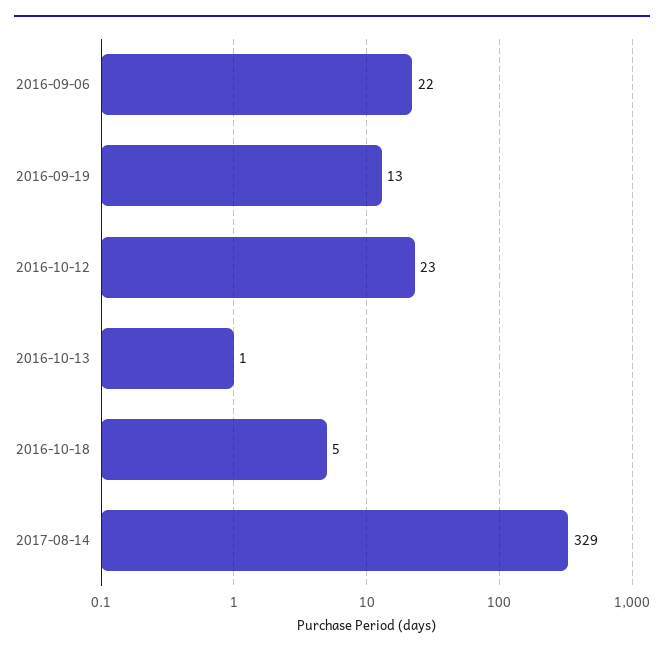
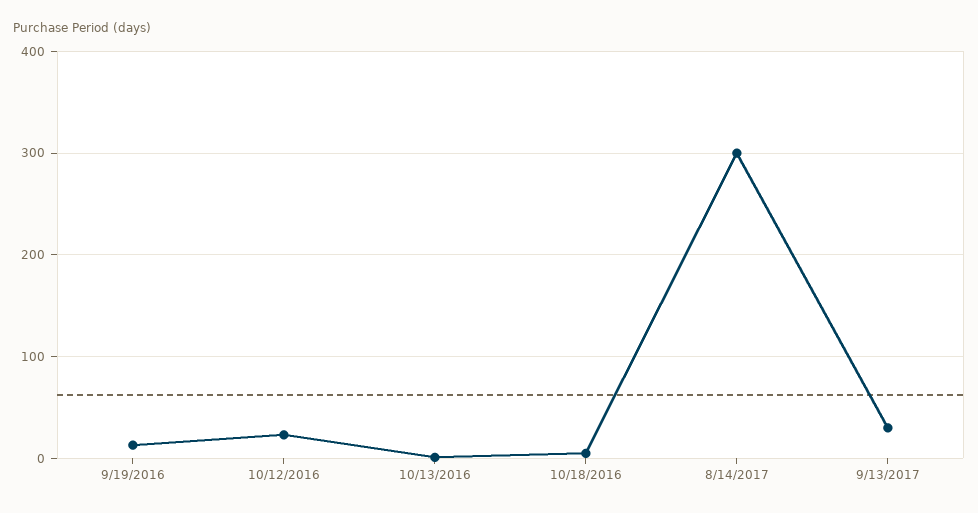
2016-09-06: 22 -> none
2017-08-14: 329 -> 300
9/13/2017: none -> 30

